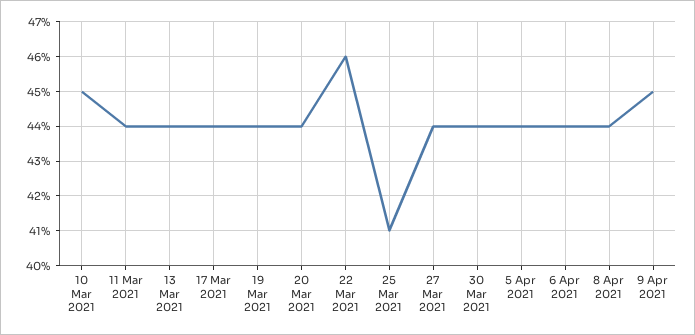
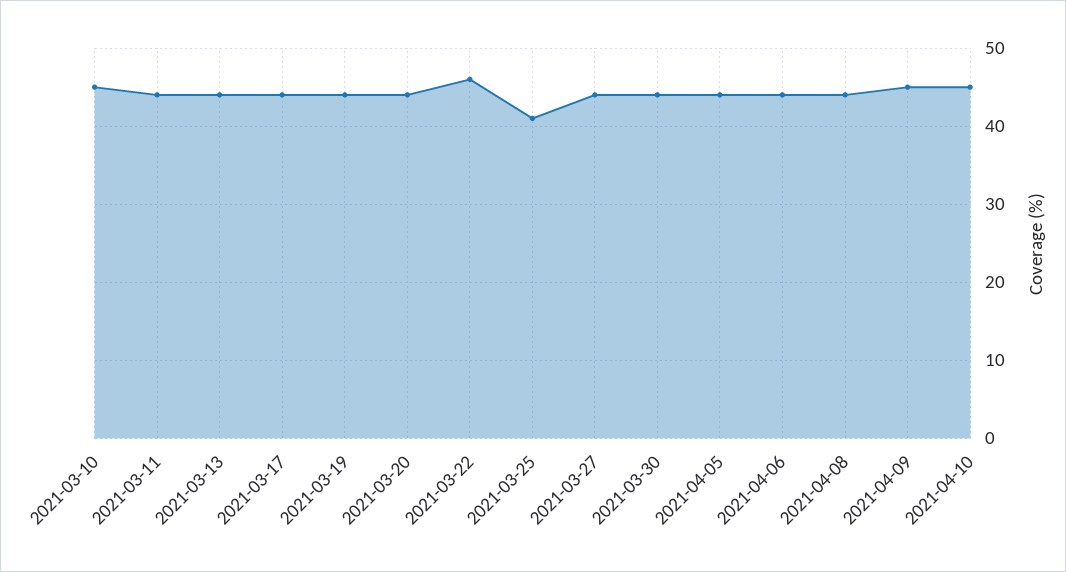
2021-04-10: none -> 45

